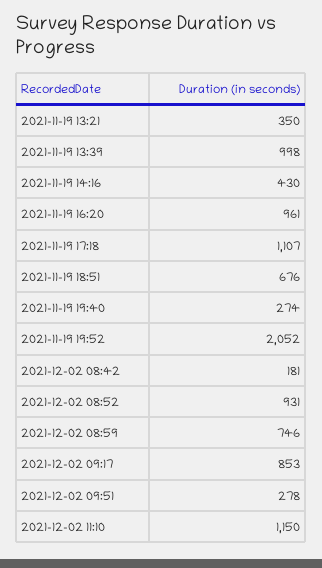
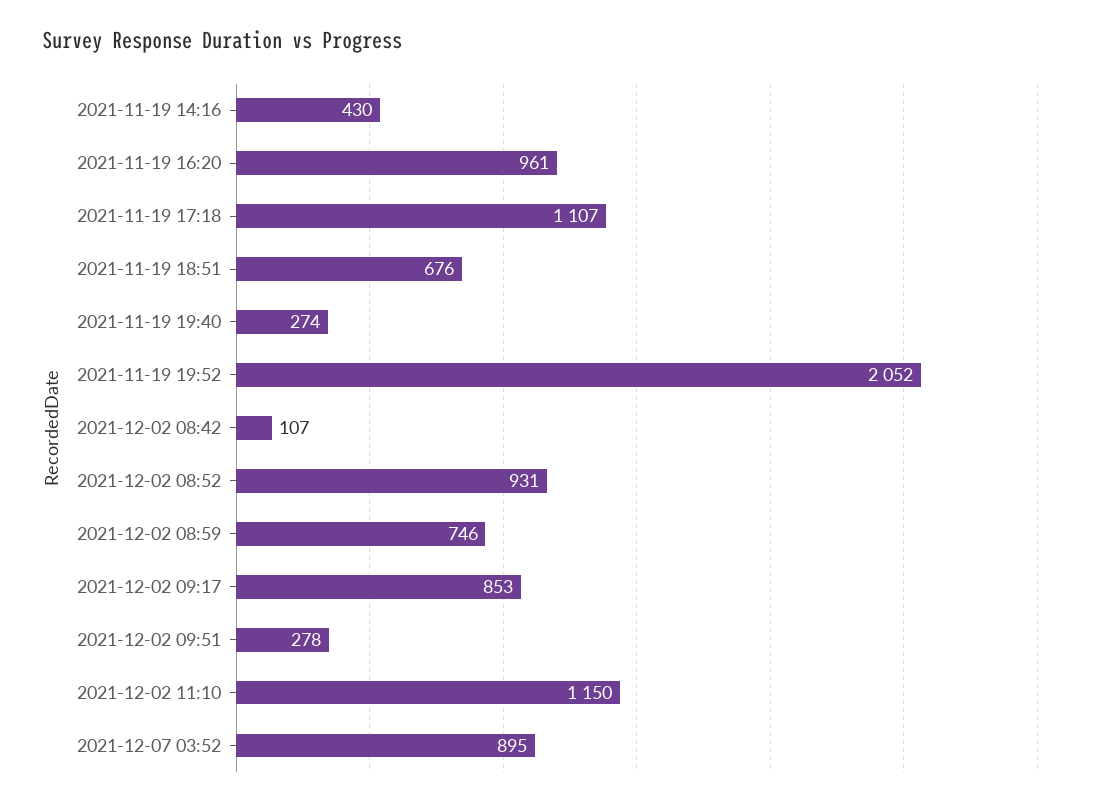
2021-11-19 13:21: 350 -> none
2021-11-19 13:39: 998 -> none
2021-12-02 08:42: 181 -> 107
2021-12-07 03:52: none -> 895

